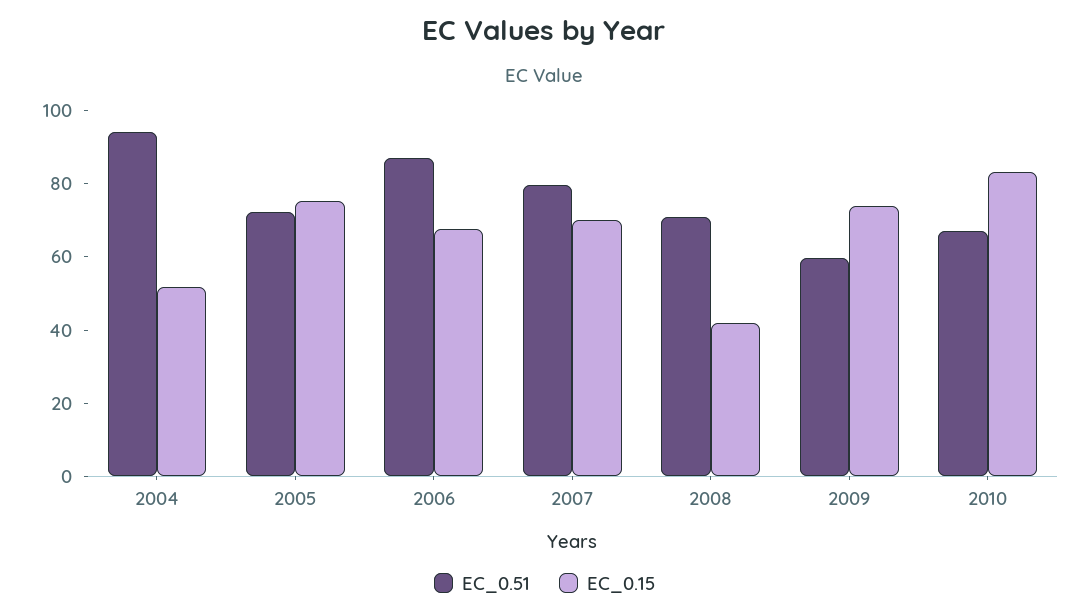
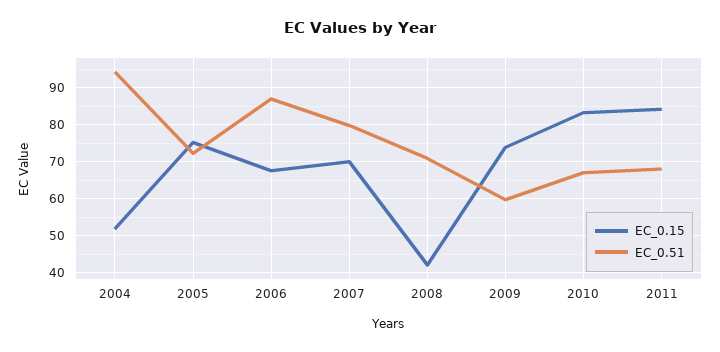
EC_0.15, 2011: none -> 84
EC_0.51, 2011: none -> 68

